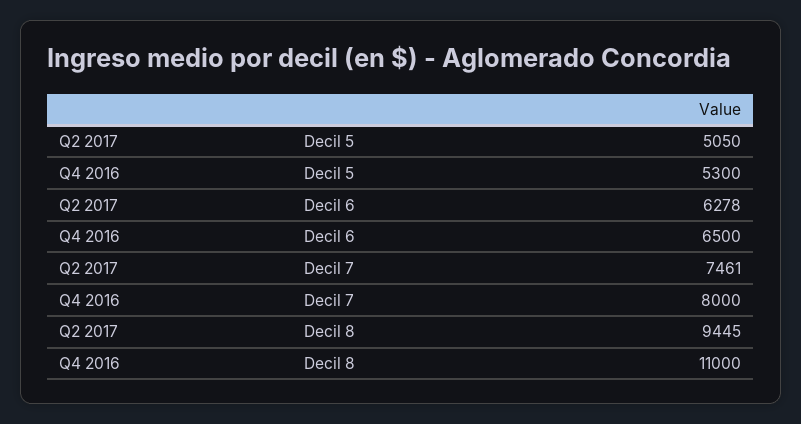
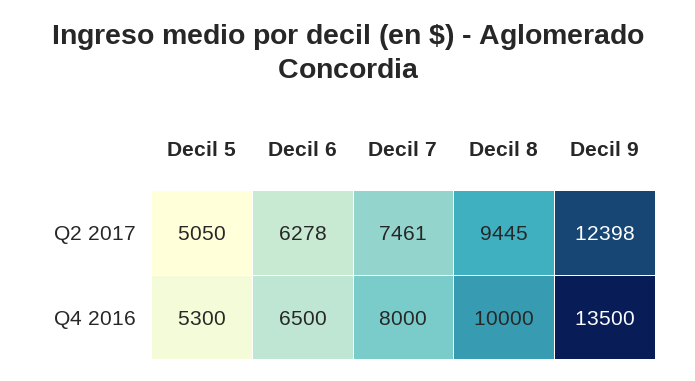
Q4 2016, Decil 8: 11000 -> 10000
Q2 2017, Decil 9: none -> 12398
Q4 2016, Decil 9: none -> 13500

